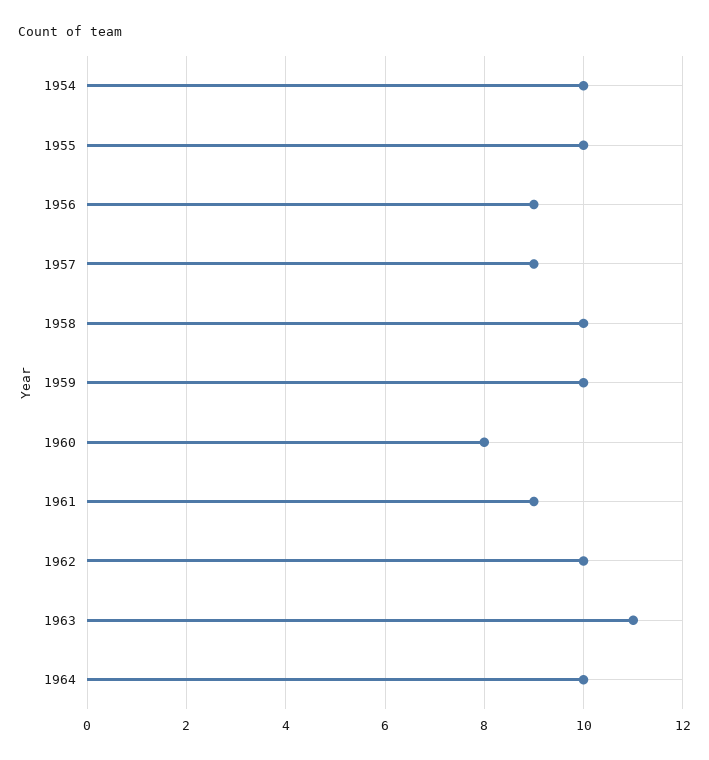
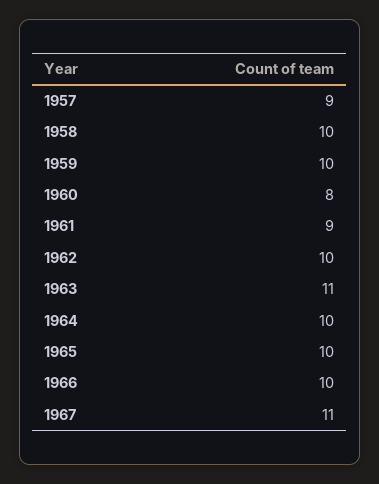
1954: 10 -> none
1955: 10 -> none
1956: 9 -> none
1965: none -> 10
1966: none -> 10
1967: none -> 11

